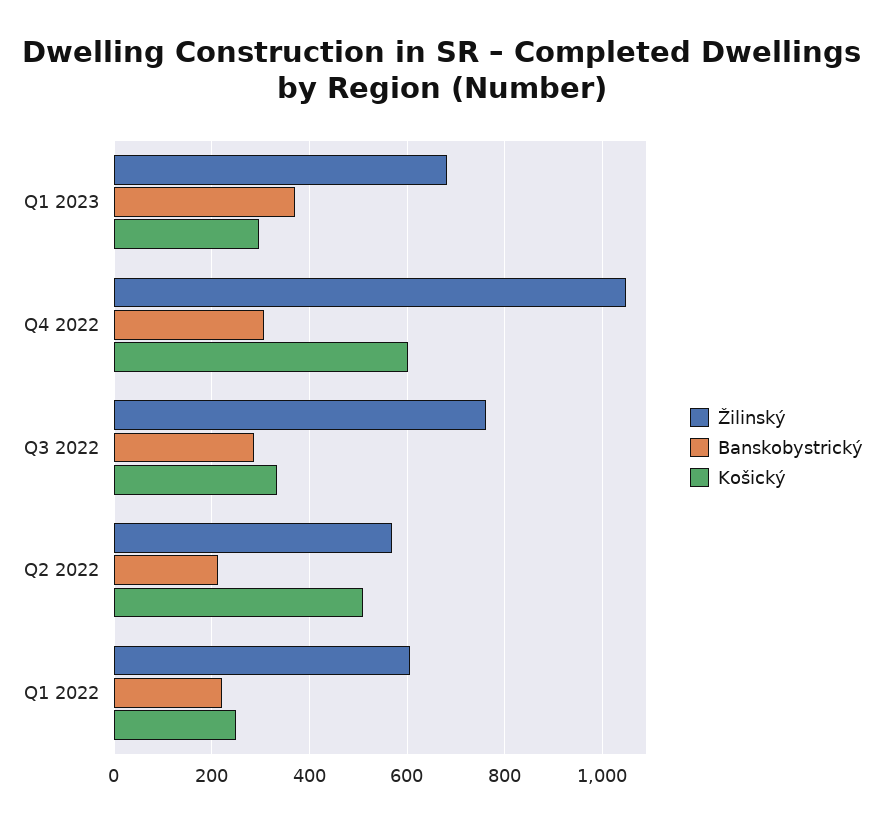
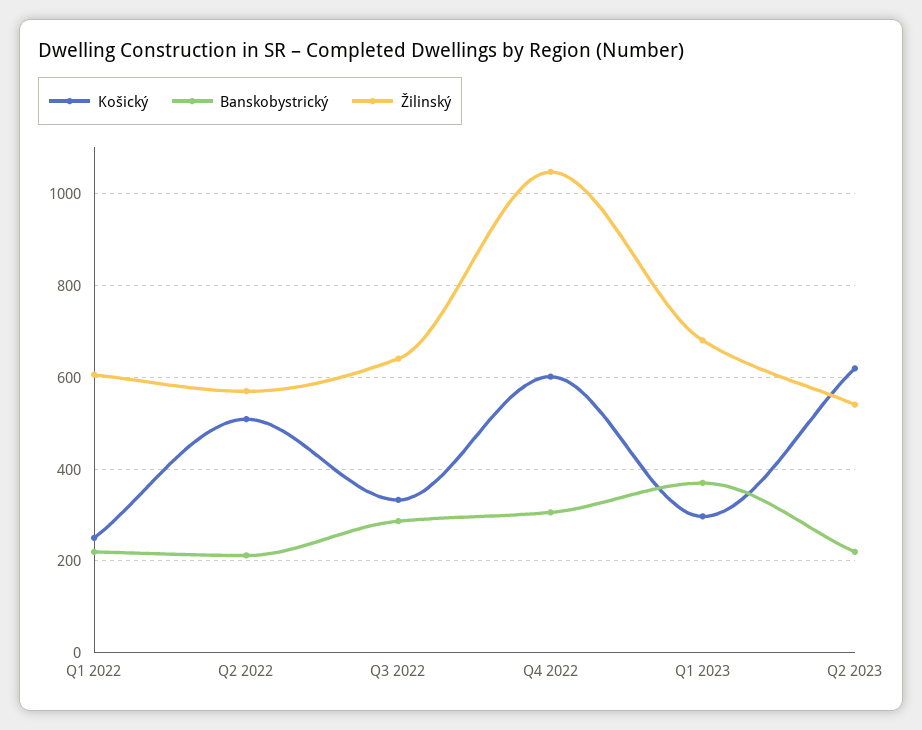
Žilinský, Q3 2022: 760 -> 640
Košický, Q2 2023: none -> 620
Banskobystrický, Q2 2023: none -> 220
Žilinský, Q2 2023: none -> 540

